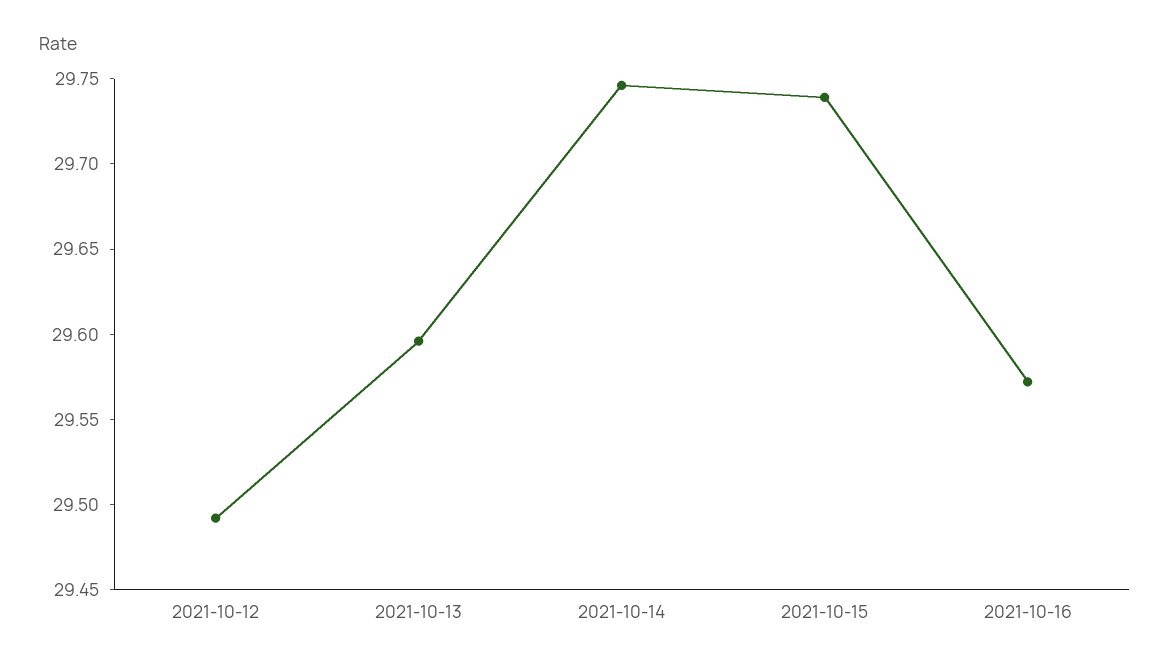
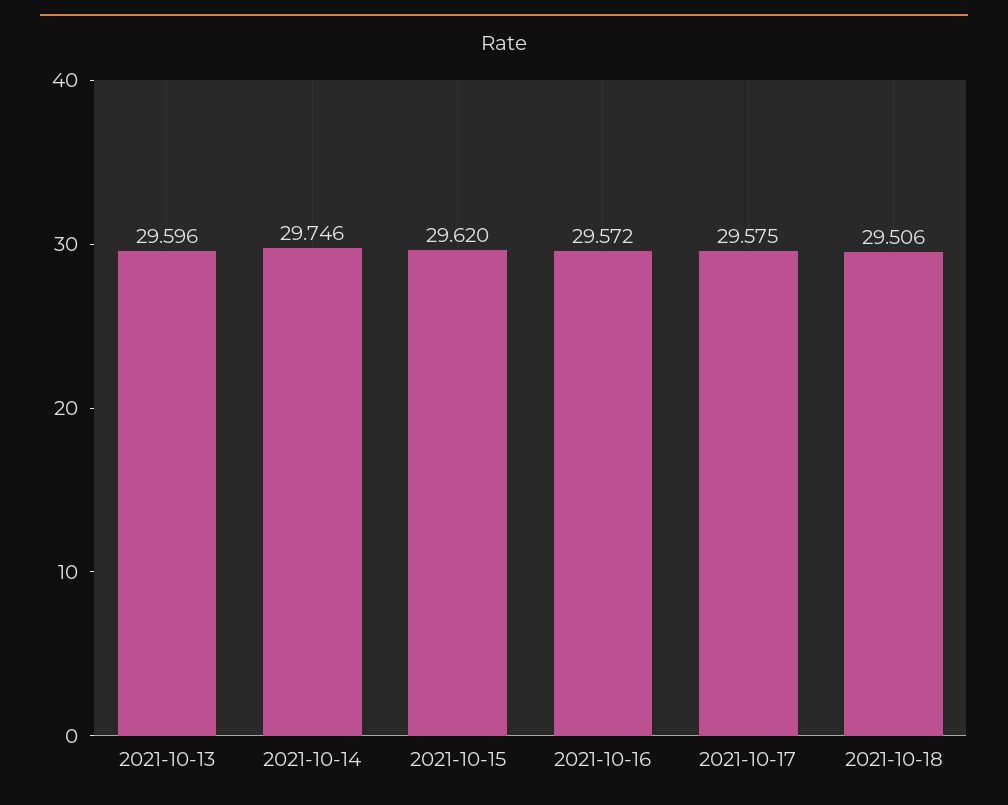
2021-10-12: 29.49 -> none
2021-10-15: 29.74 -> 29.62
2021-10-17: none -> 29.575
2021-10-18: none -> 29.506

